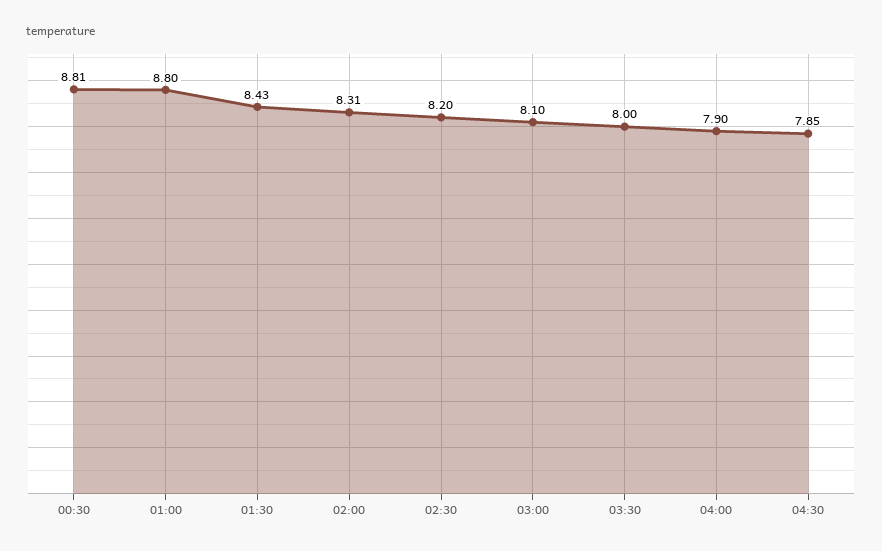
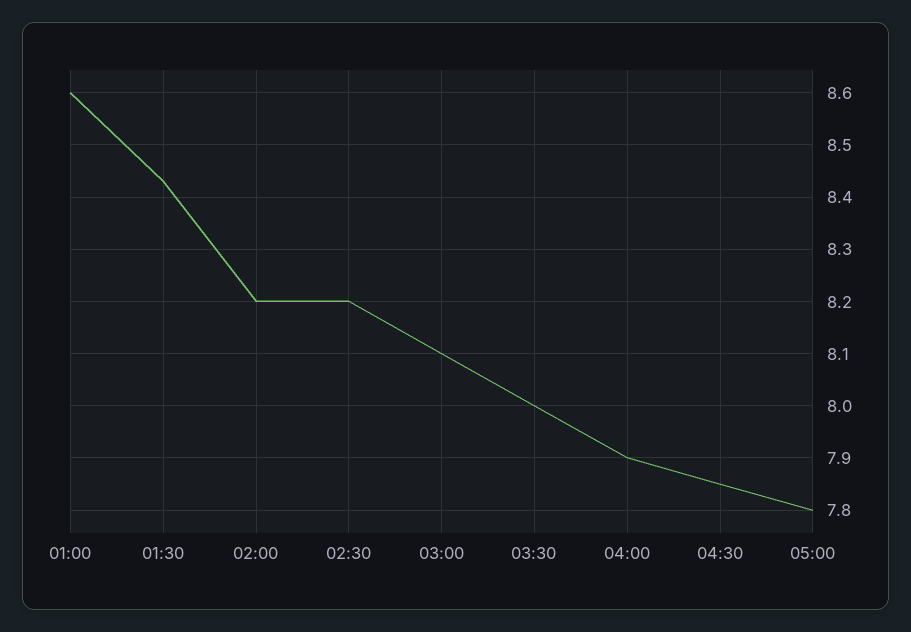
00:30: 8.81 -> none
01:00: 8.8 -> 8.6
02:00: 8.31 -> 8.2
05:00: none -> 7.8

